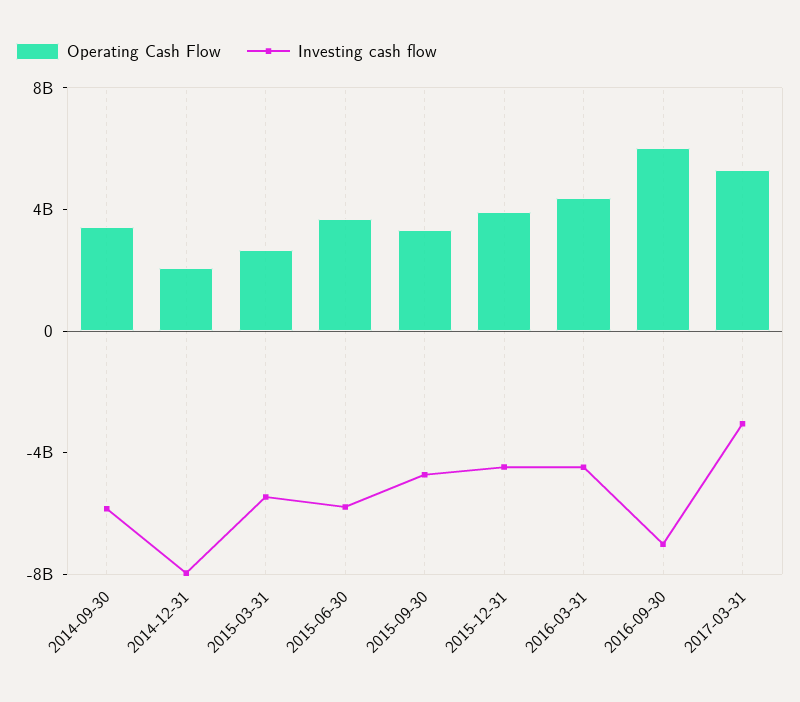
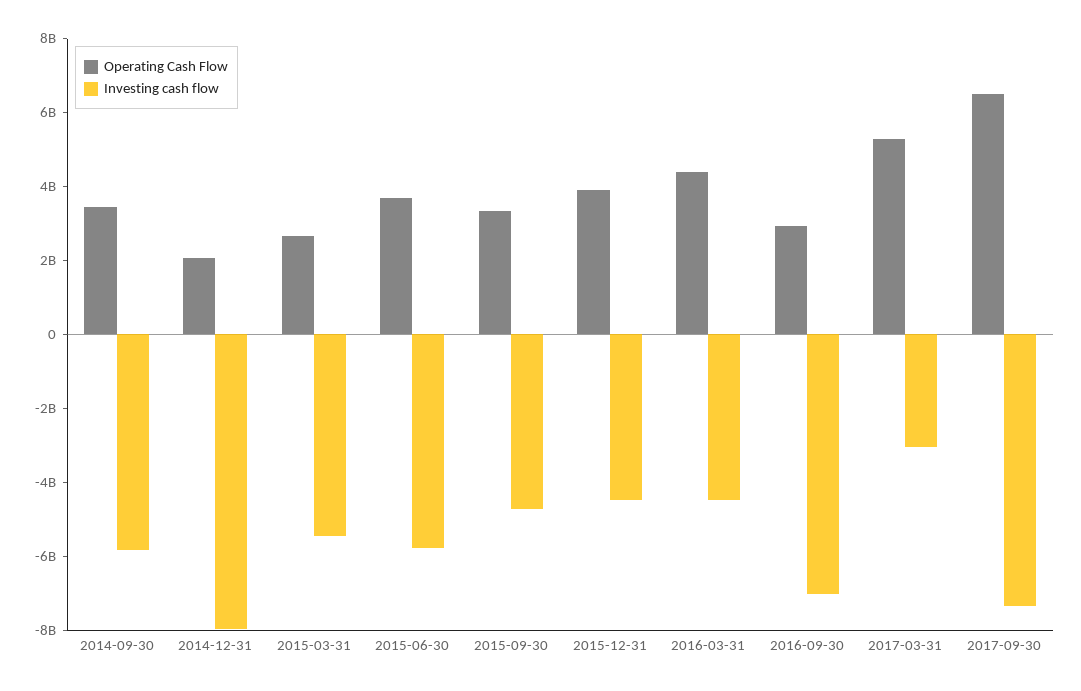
Operating Cash Flow, 2016-09-30: 6000000000 -> 3000000000
Operating Cash Flow, 2017-09-30: none -> 6500000000
Investing cash flow, 2017-09-30: none -> -7500000000

